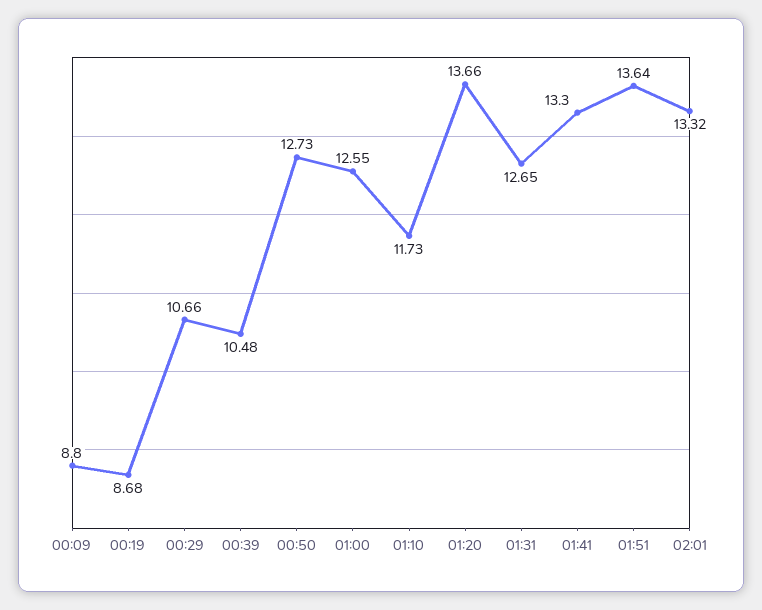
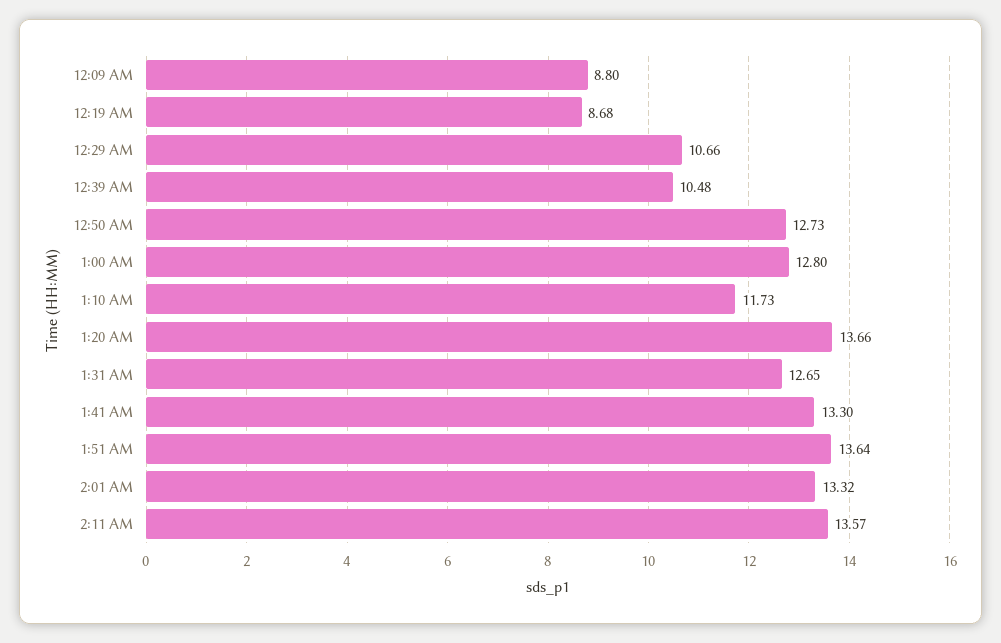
01:00: 12.55 -> 12.8
2:11 AM: none -> 13.57

